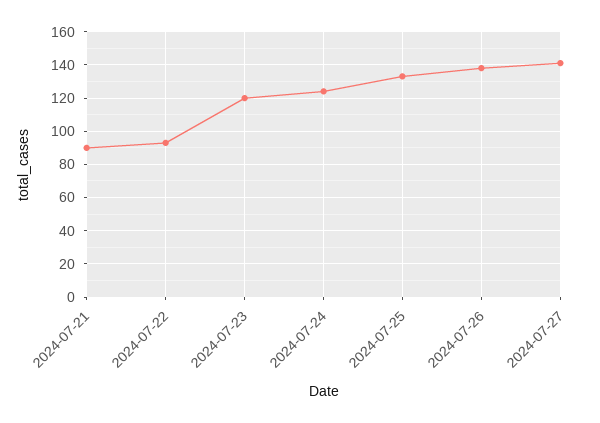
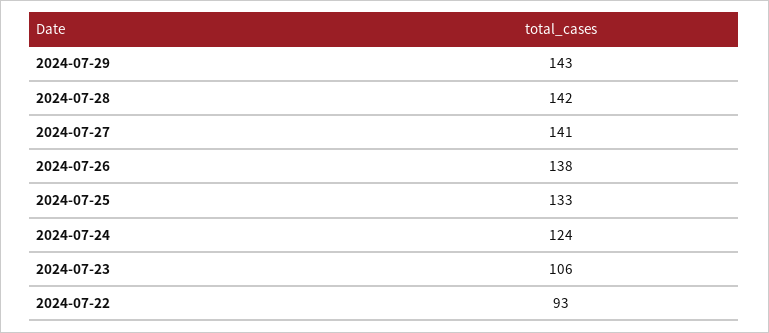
2024-07-21: 90 -> none
2024-07-23: 120 -> 106
2024-07-29: none -> 143
2024-07-28: none -> 142

